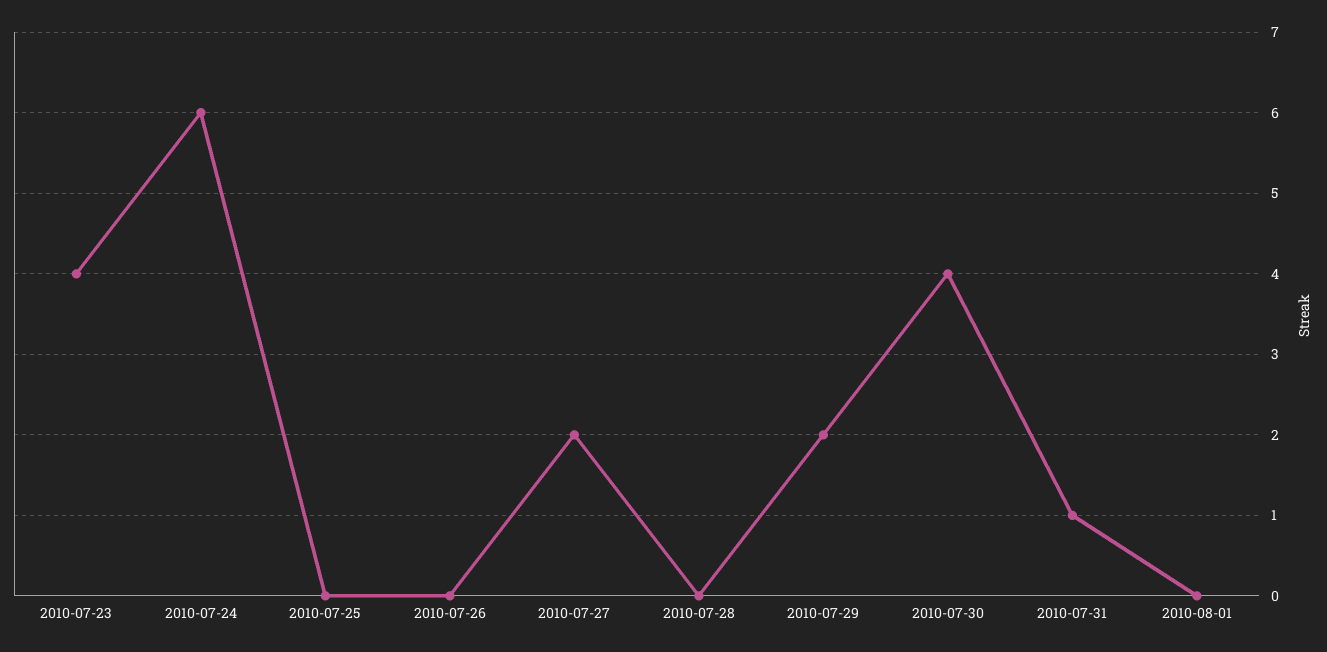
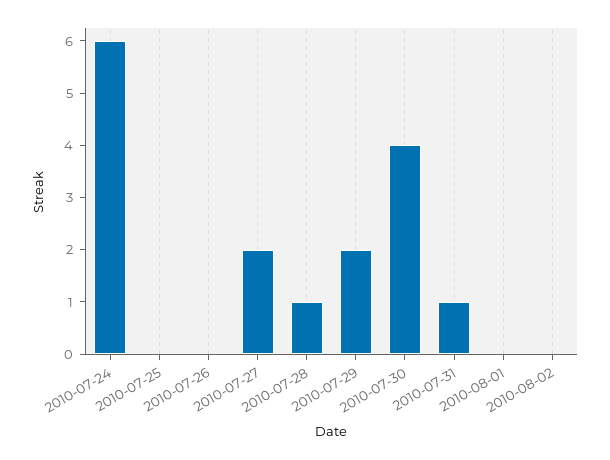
2010-07-23: 4 -> none
2010-07-28: 0 -> 1
2010-08-02: none -> 0

